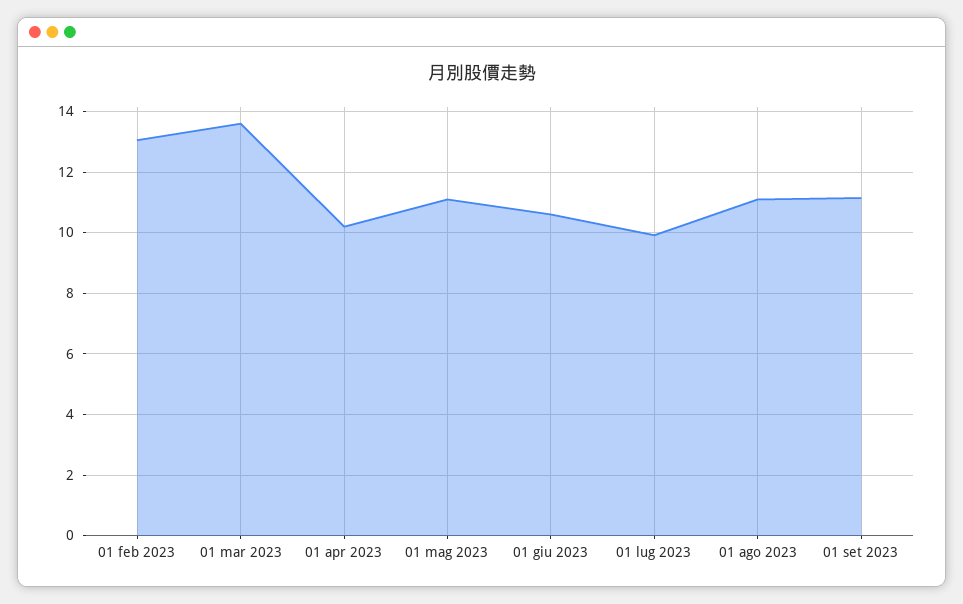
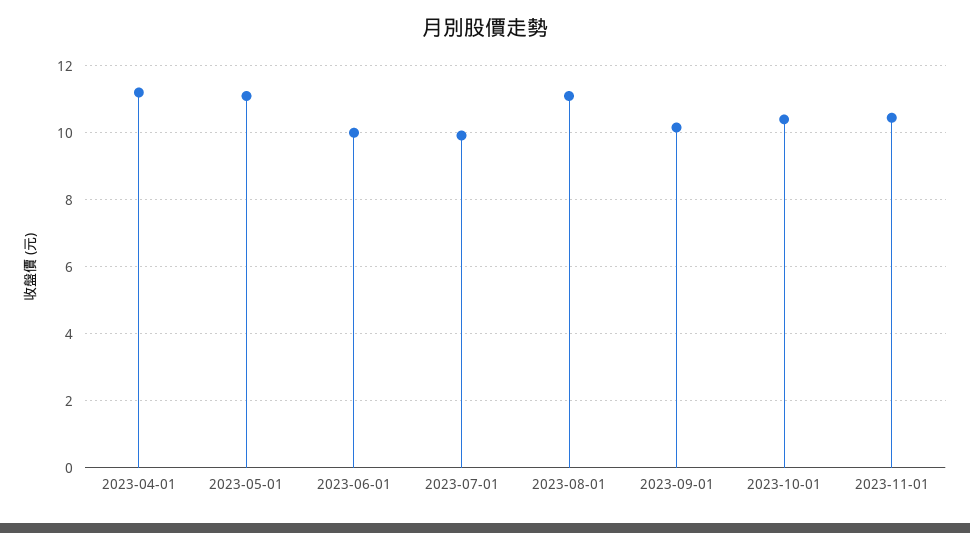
01 feb 2023: 13 -> none
01 mar 2023: 13.6 -> none
01 apr 2023: 10.2 -> 11.2
01 giu 2023: 10.6 -> 10
01 set 2023: 11.2 -> 10.2
2023-10-01: none -> 10.4
2023-11-01: none -> 10.4

